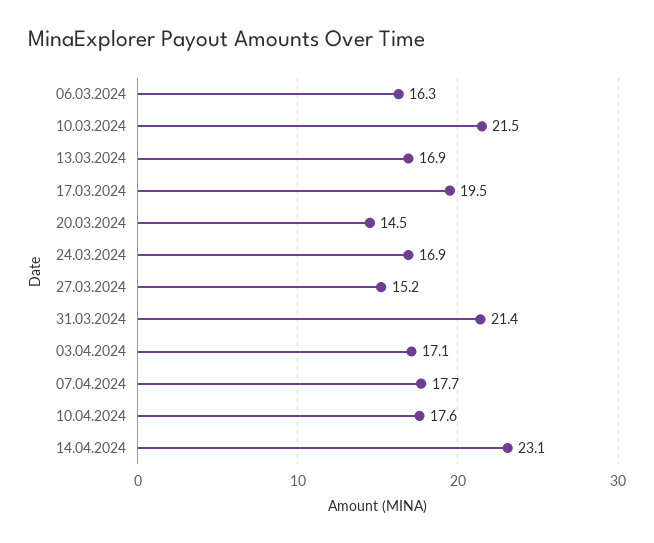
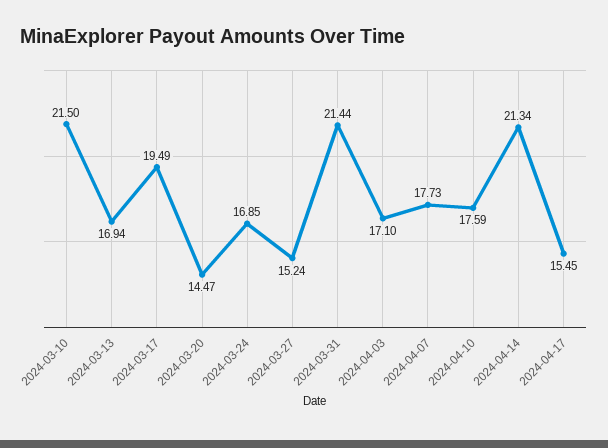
06.03.2024: 16.3 -> none
14.04.2024: 23.1 -> 21.34
2024-04-17: none -> 15.45

